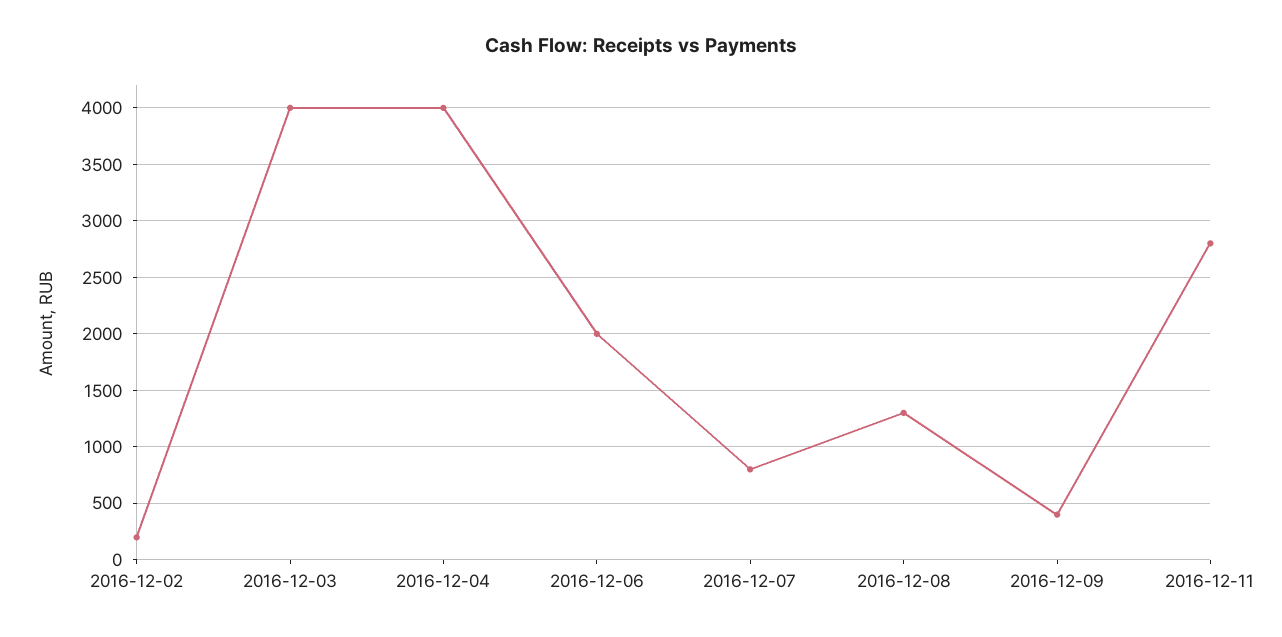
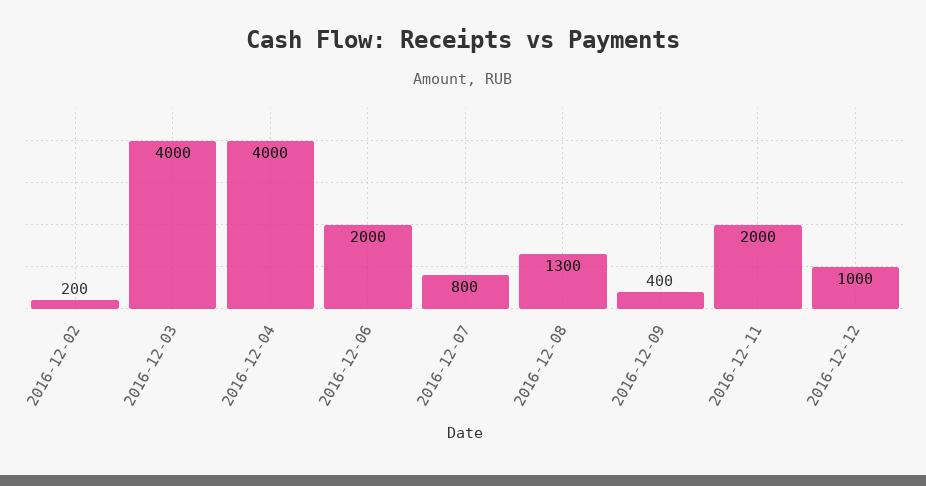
2016-12-11: 2800 -> 2000
2016-12-12: none -> 1000

